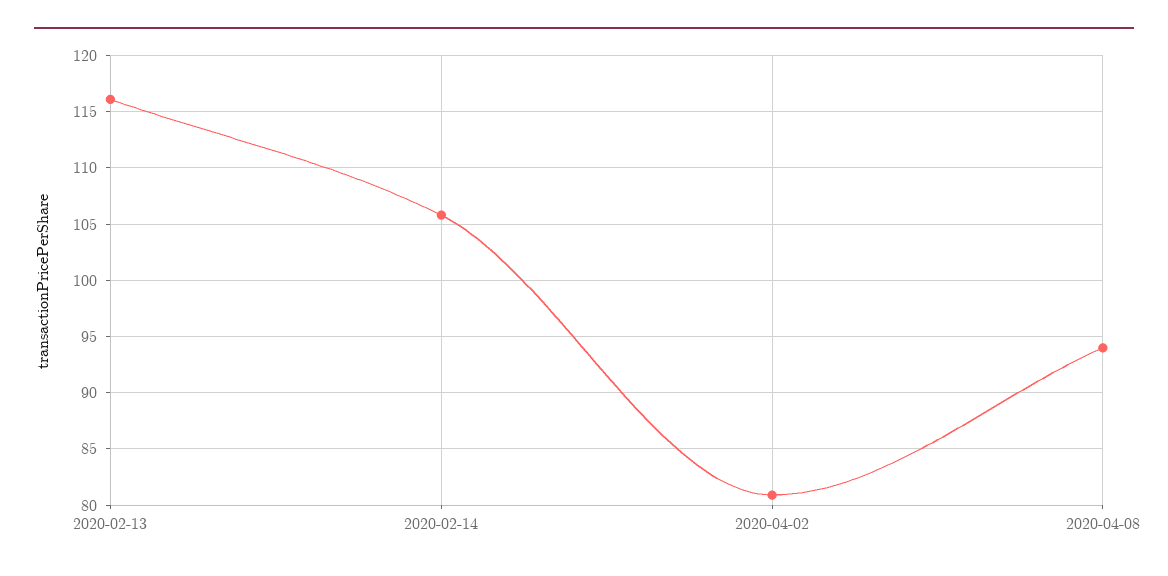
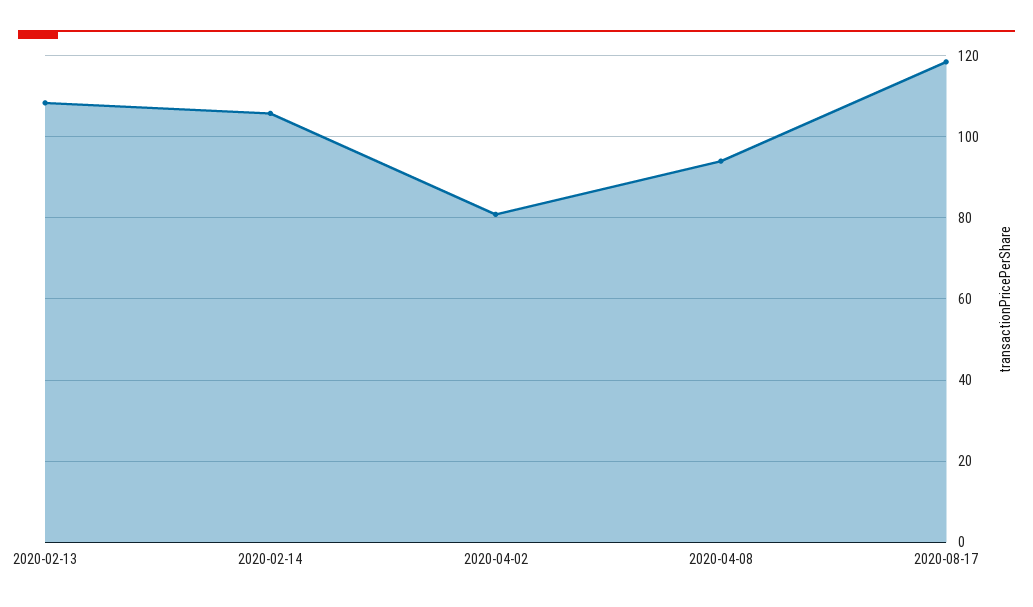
2020-02-13: 116 -> 108
2020-08-17: none -> 118

